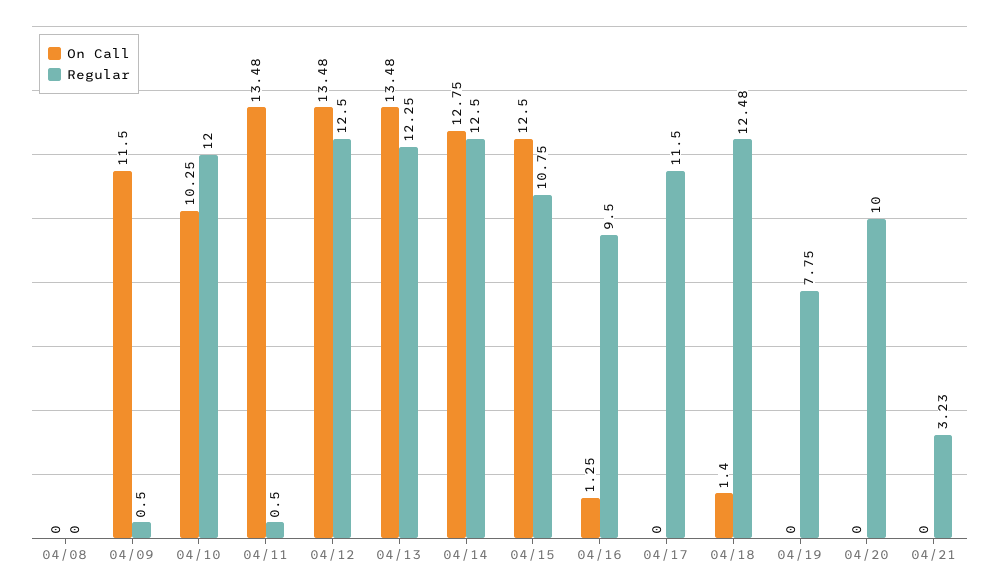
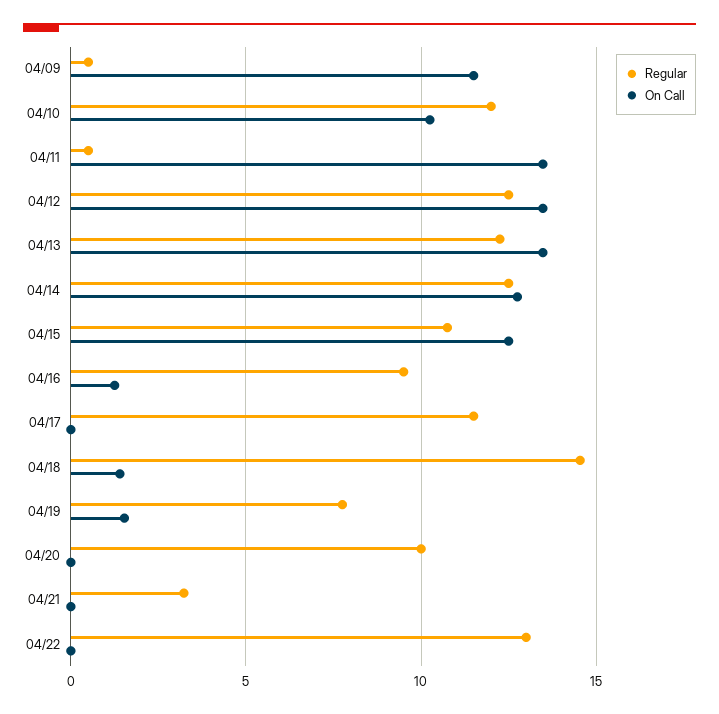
On Call, 04/08: 0 -> none
Regular, 04/08: 0 -> none
Regular, 04/18: 12.48 -> 14.5
On Call, 04/19: 0 -> 1.5
Regular, 04/22: none -> 13
On Call, 04/22: none -> 0

